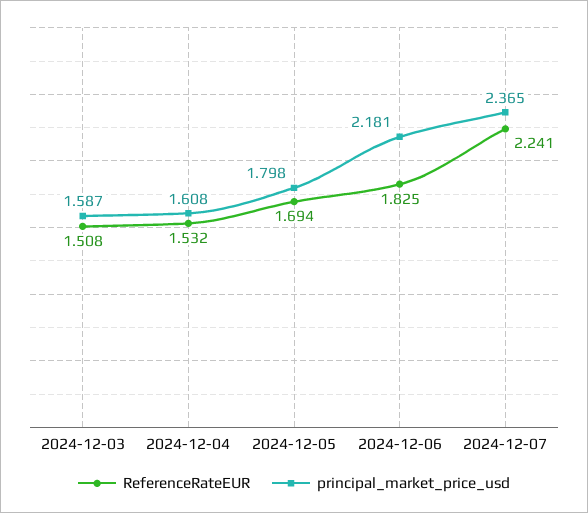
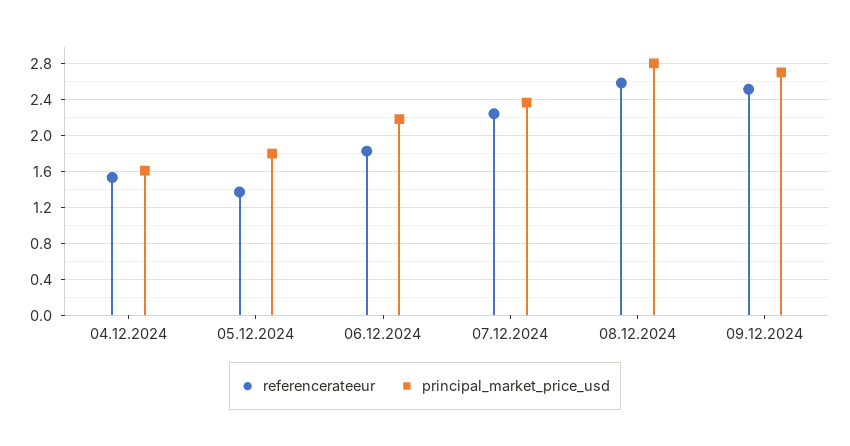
ReferenceRateEUR, 2024-12-03: 1.508 -> none
principal_market_price_usd, 2024-12-03: 1.587 -> none
ReferenceRateEUR, 2024-12-05: 1.694 -> 1.4
ReferenceRateEUR, 08.12.2024: none -> 2.6
principal_market_price_usd, 08.12.2024: none -> 2.8
ReferenceRateEUR, 09.12.2024: none -> 2.5
principal_market_price_usd, 09.12.2024: none -> 2.7

